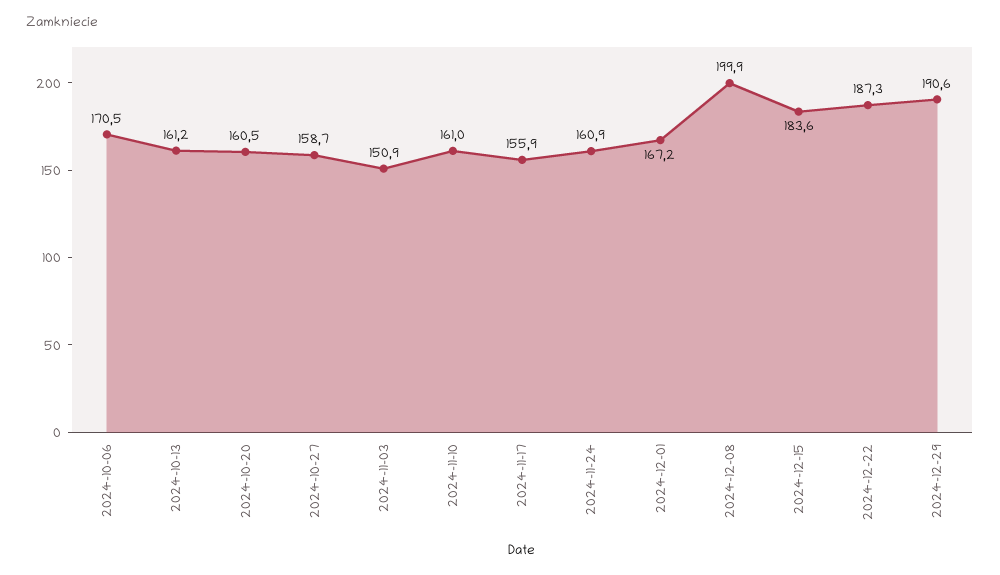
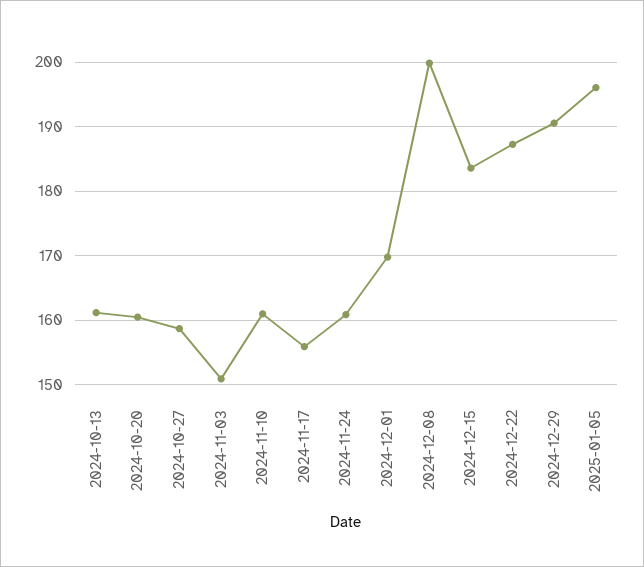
2024-10-06: 170.5 -> none
2024-12-01: 167.2 -> 170
2025-01-05: none -> 196

